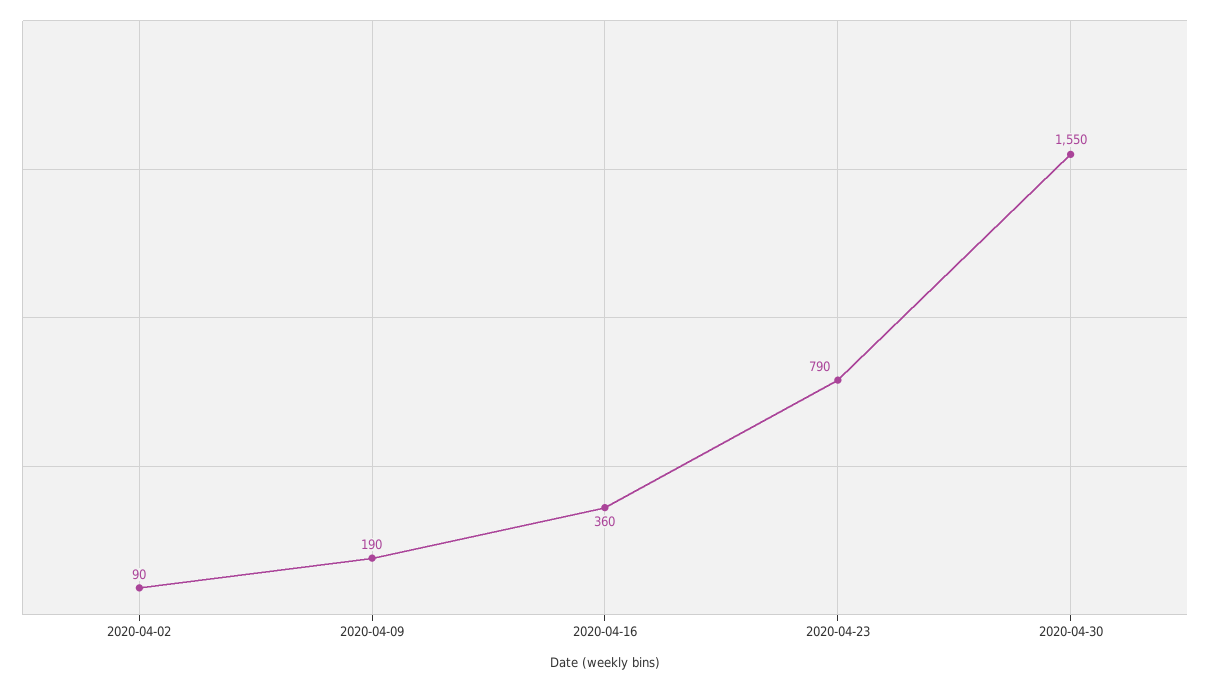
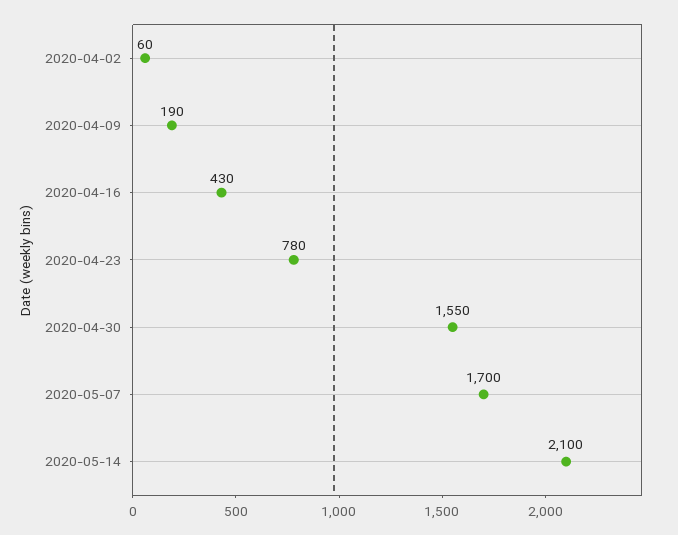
2020-04-02: 90 -> 60
2020-04-16: 360 -> 430
2020-04-23: 790 -> 780
2020-05-07: none -> 1700
2020-05-14: none -> 2100

